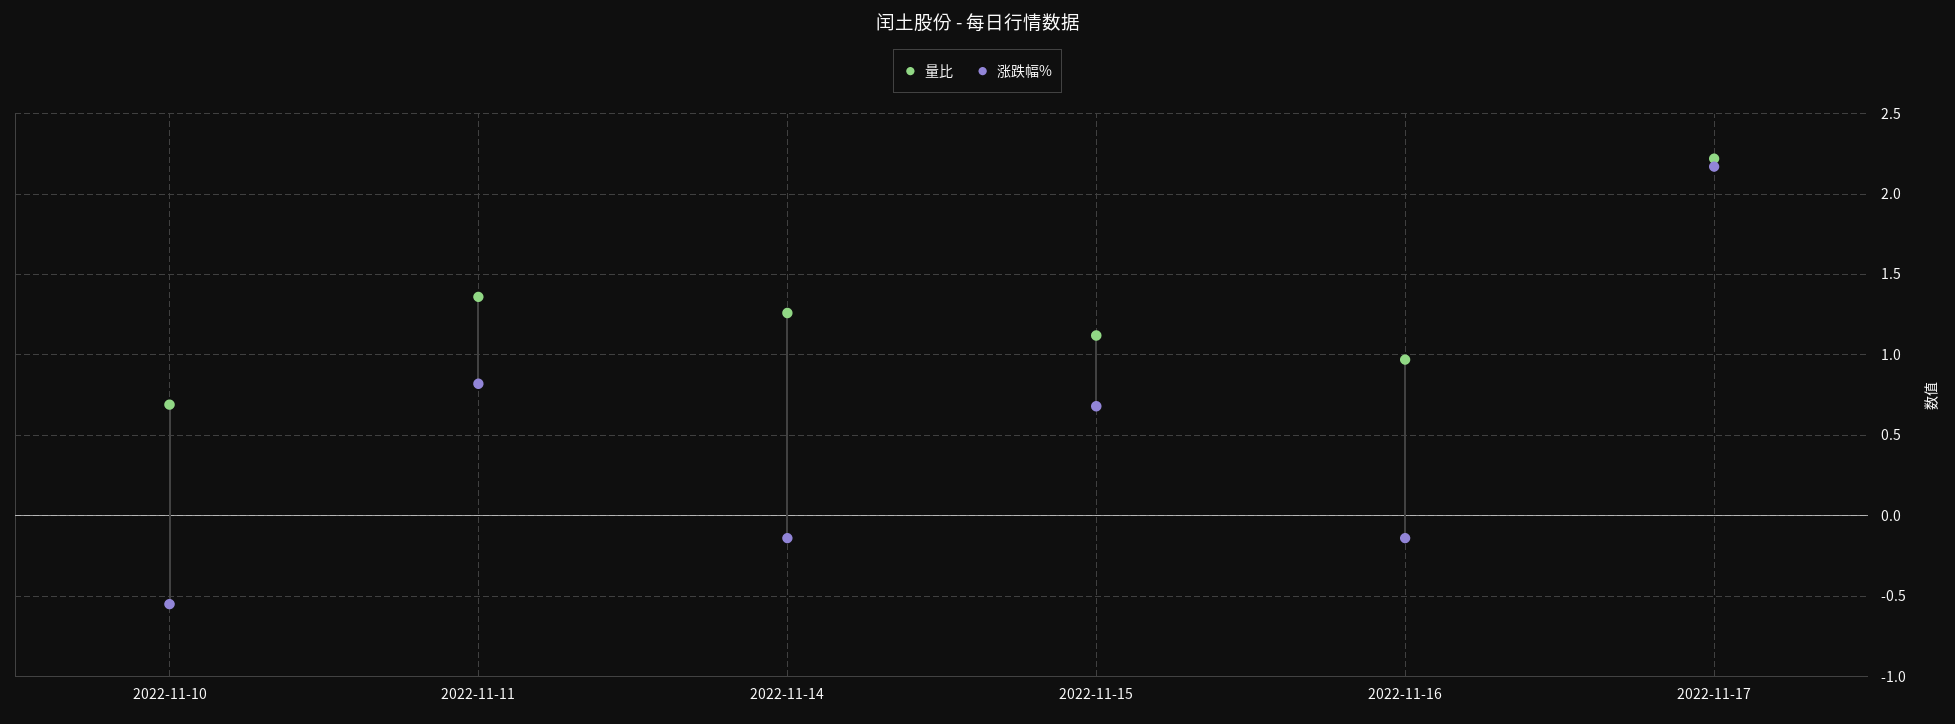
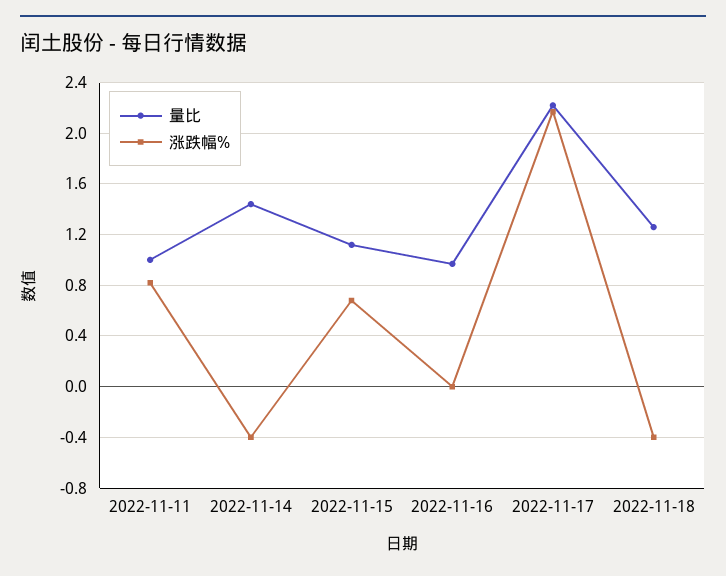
量比, 2022-11-10: 0.7 -> none
涨跌幅%, 2022-11-10: -0.55 -> none
量比, 2022-11-11: 1.35 -> 1
量比, 2022-11-14: 1.25 -> 1.45
涨跌幅%, 2022-11-14: -0.15 -> -0.4
涨跌幅%, 2022-11-16: -0.15 -> 0
量比, 2022-11-18: none -> 1.25
涨跌幅%, 2022-11-18: none -> -0.4

